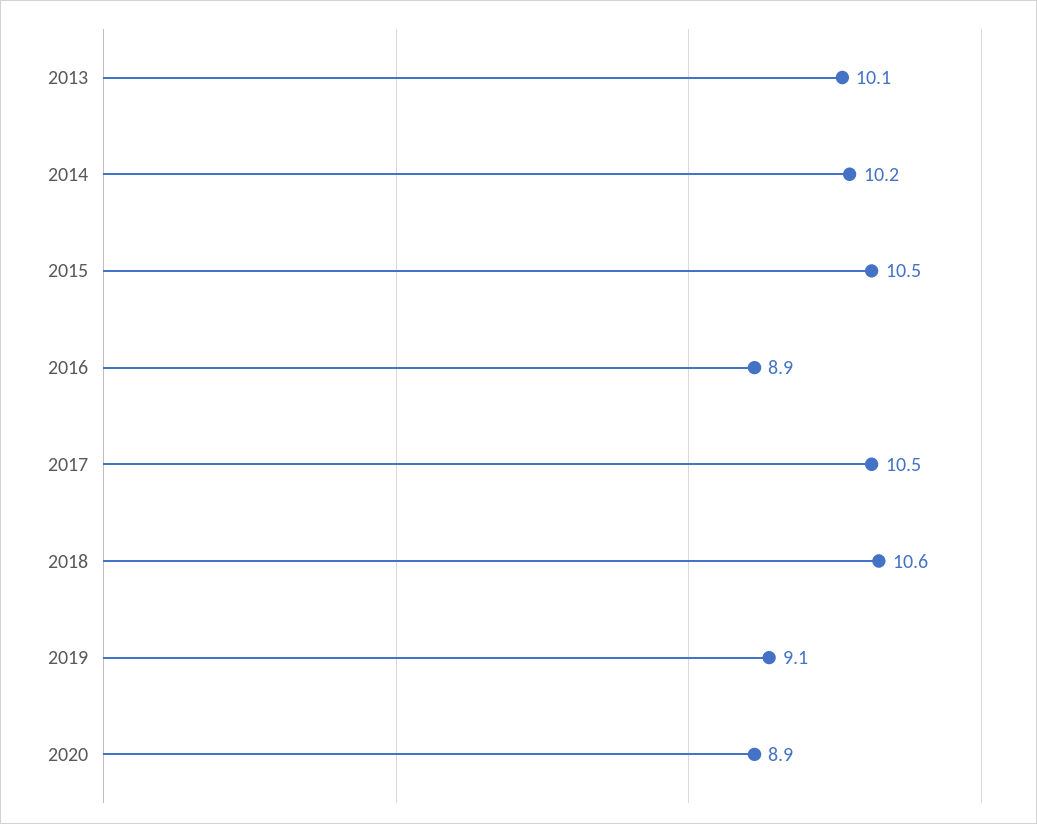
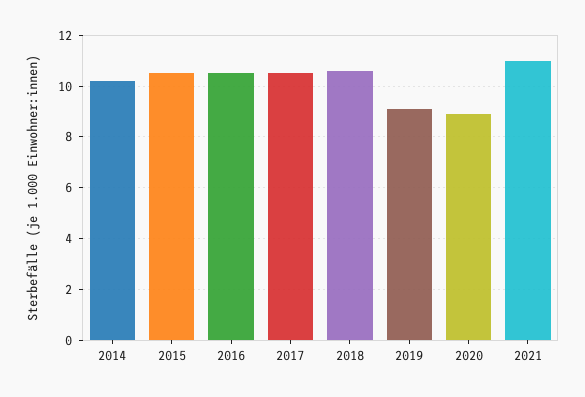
2013: 10.1 -> none
2016: 8.9 -> 10.5
2021: none -> 11

